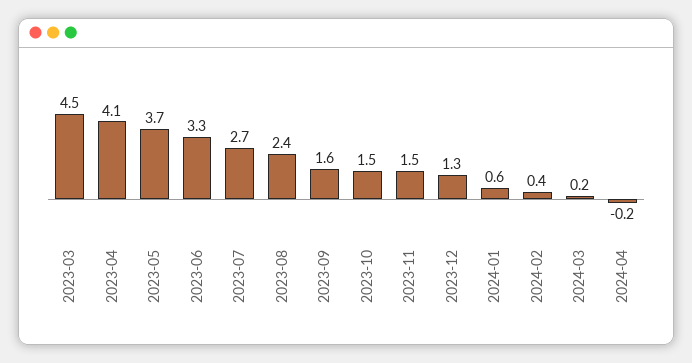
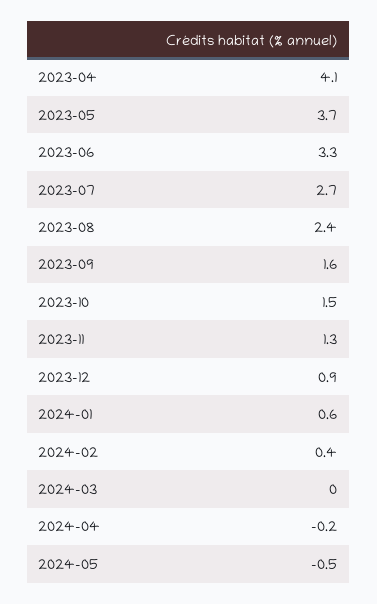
2023-03: 4.5 -> none
2023-11: 1.5 -> 1.3
2023-12: 1.3 -> 0.9
2024-03: 0.2 -> 0
2024-05: none -> -0.5

